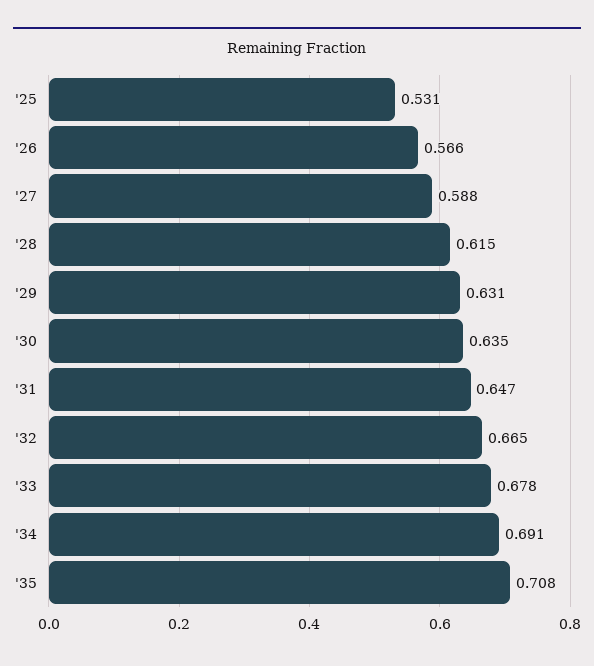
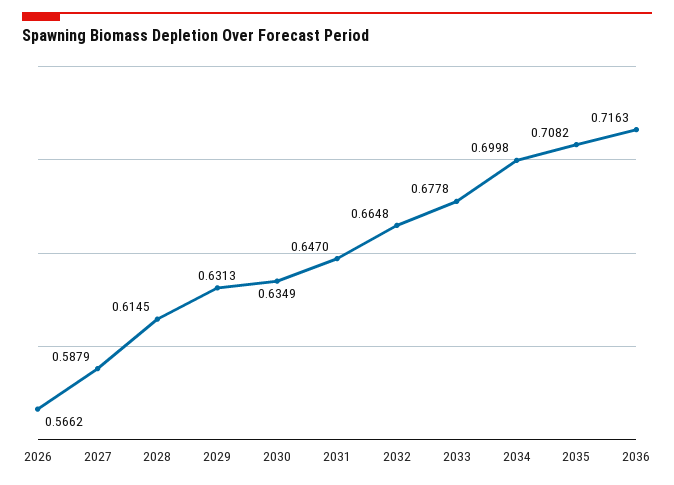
'25: 0.531 -> none
'34: 0.691 -> 0.6998
2036: none -> 0.7163

